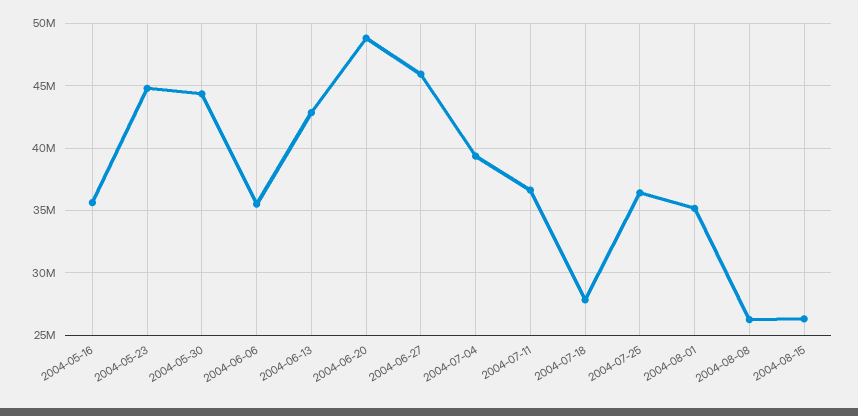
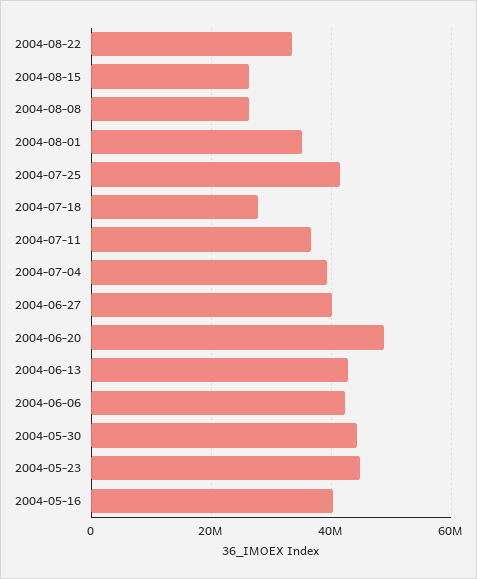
2004-05-16: 35500000 -> 40000000
2004-06-06: 35500000 -> 42000000
2004-06-27: 46000000 -> 40000000
2004-07-25: 36500000 -> 42000000
2004-08-22: none -> 34000000

